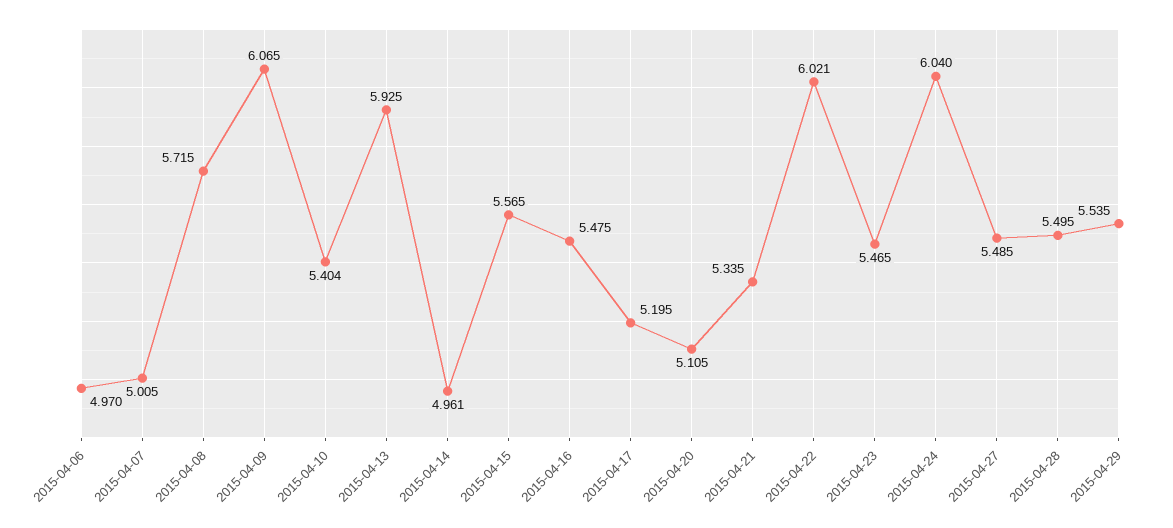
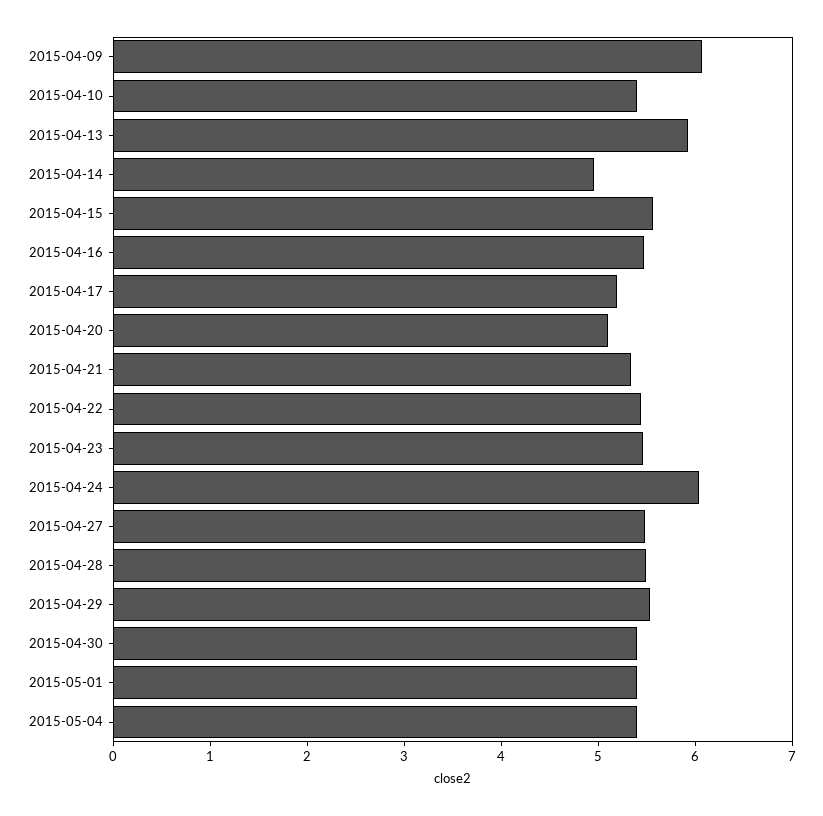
2015-04-06: 4.97 -> none
2015-04-07: 5.005 -> none
2015-04-08: 5.715 -> none
2015-04-22: 6.021 -> 5.4
2015-04-30: none -> 5.4
2015-05-01: none -> 5.4
2015-05-04: none -> 5.4

